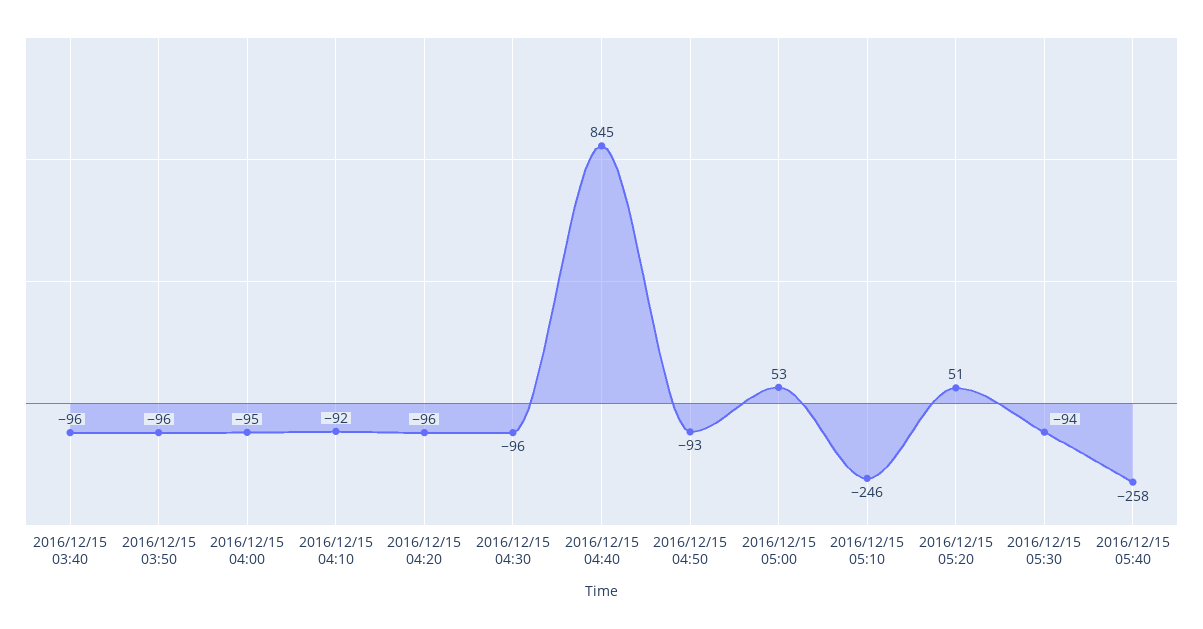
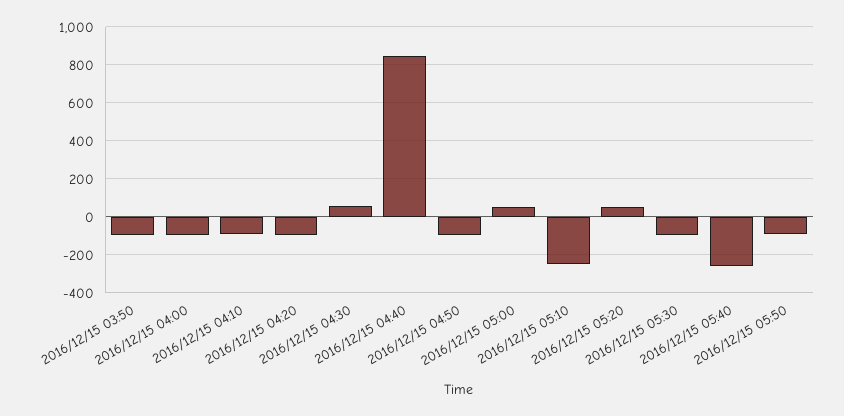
2016/12/15 03:40: -96 -> none
2016/12/15 04:30: -96 -> 50
2016/12/15 05:50: none -> -100

